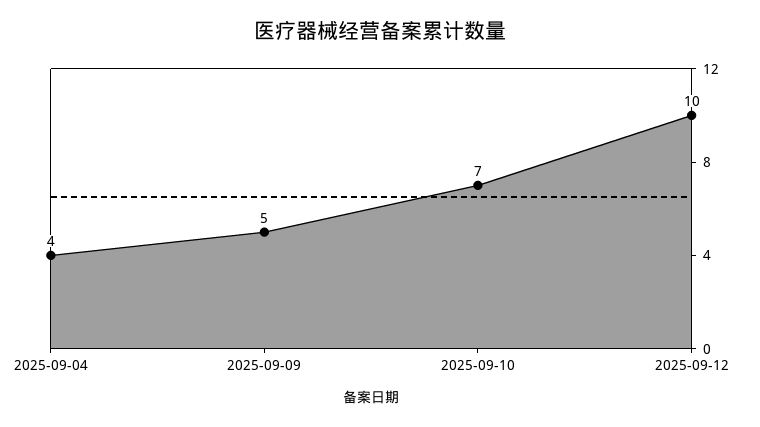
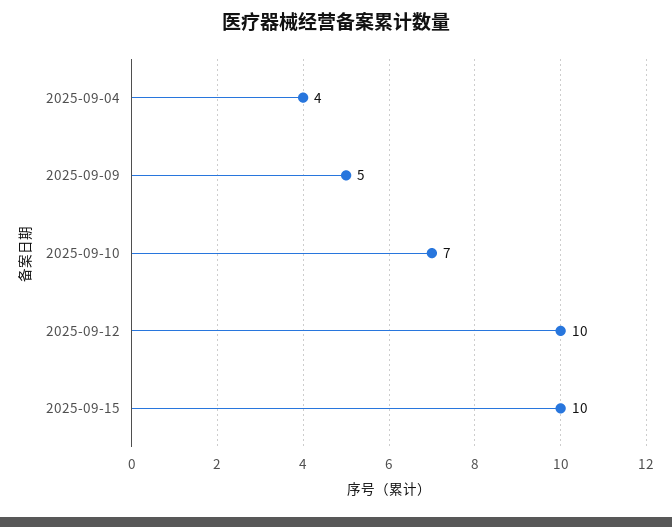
2025-09-15: none -> 10

